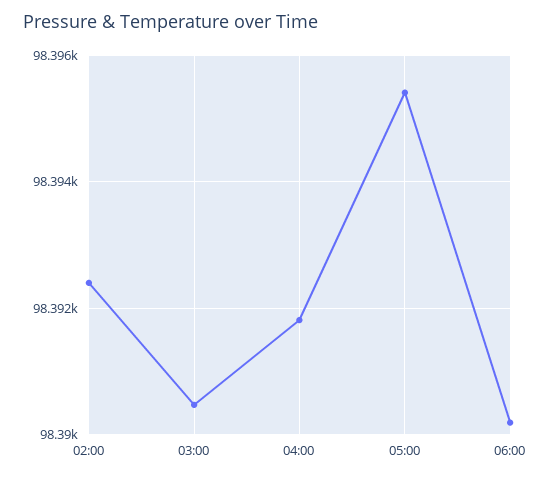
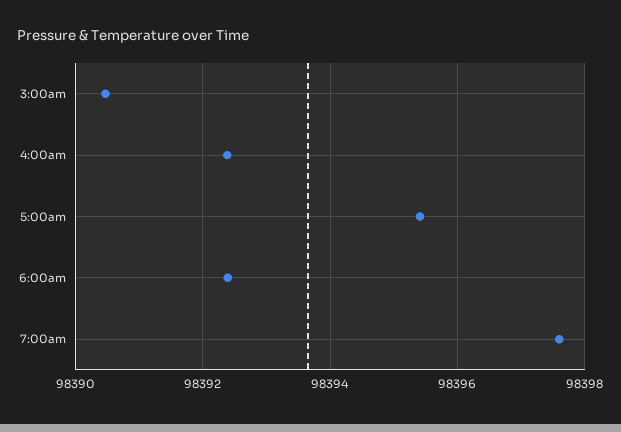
02:00: 98392.4 -> none
04:00: 98391.8 -> 98392.4
06:00: 98390.2 -> 98392.4
7:00am: none -> 98397.6

